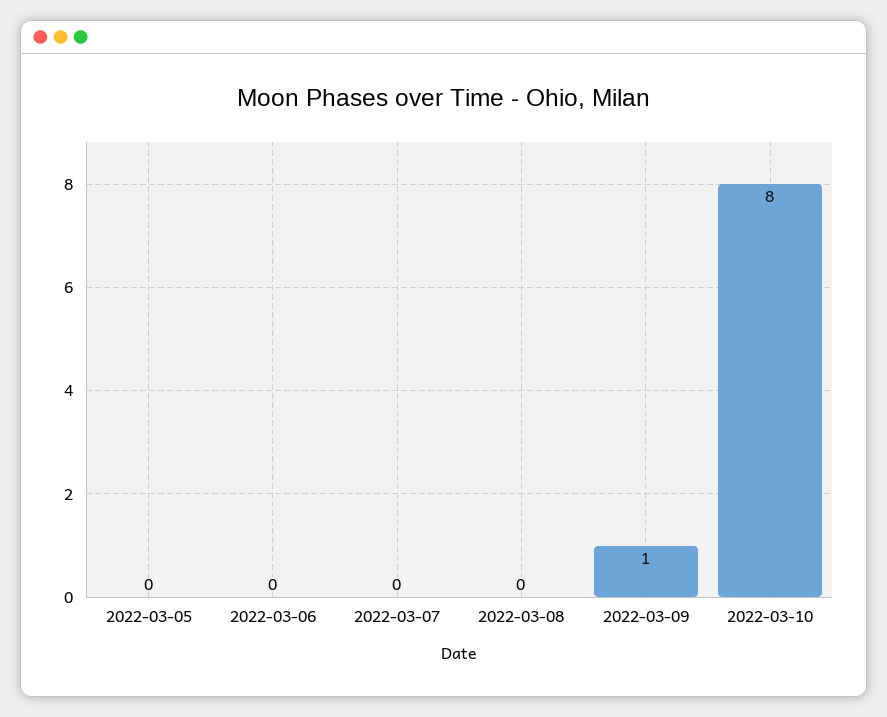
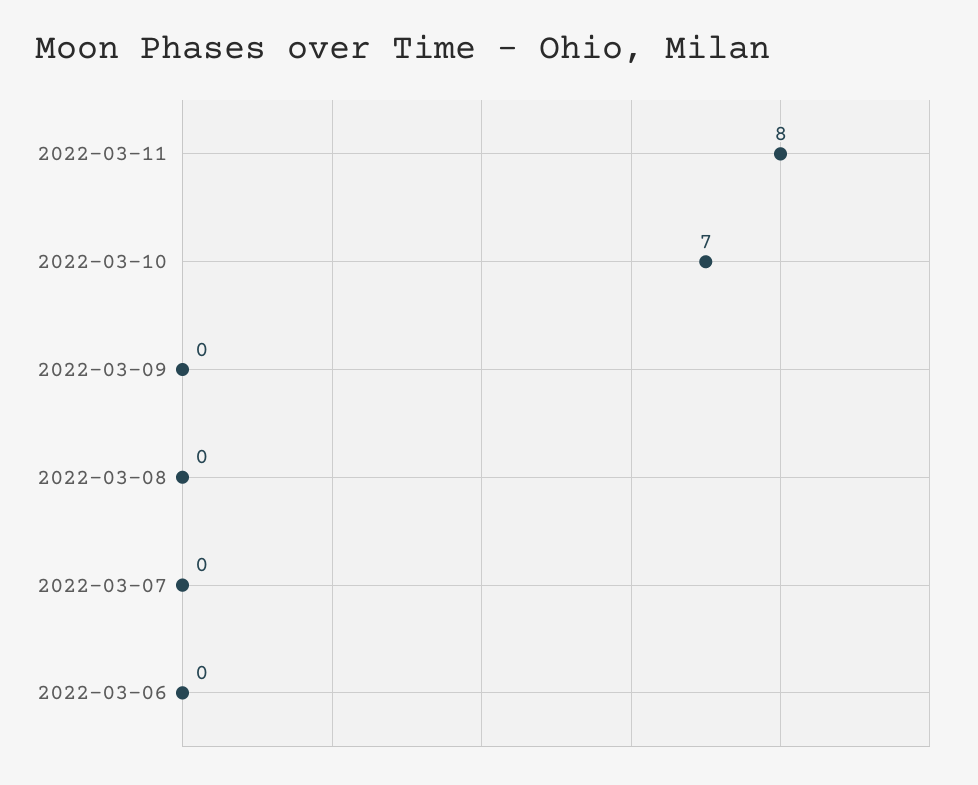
2022-03-05: 0 -> none
2022-03-09: 1 -> 0
2022-03-10: 8 -> 7
2022-03-11: none -> 8

